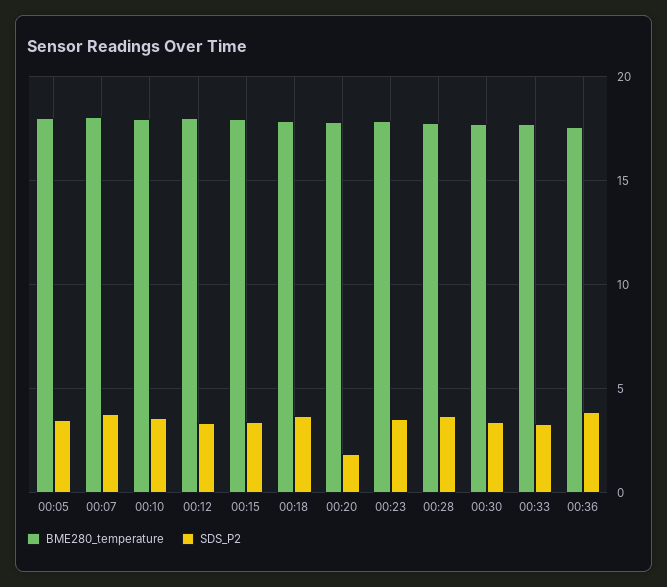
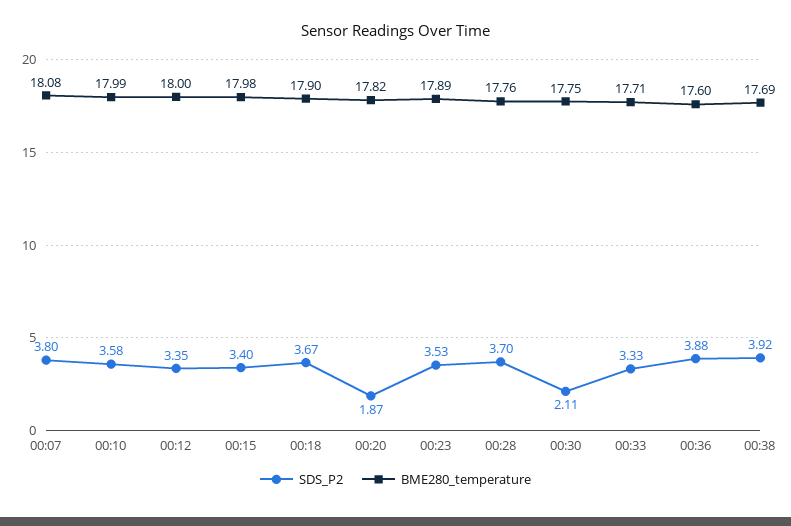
BME280_temperature, 00:05: 18 -> none
SDS_P2, 00:05: 3.5 -> none
SDS_P2, 00:30: 3.5 -> 2.11
SDS_P2, 00:38: none -> 3.92
BME280_temperature, 00:38: none -> 17.69

